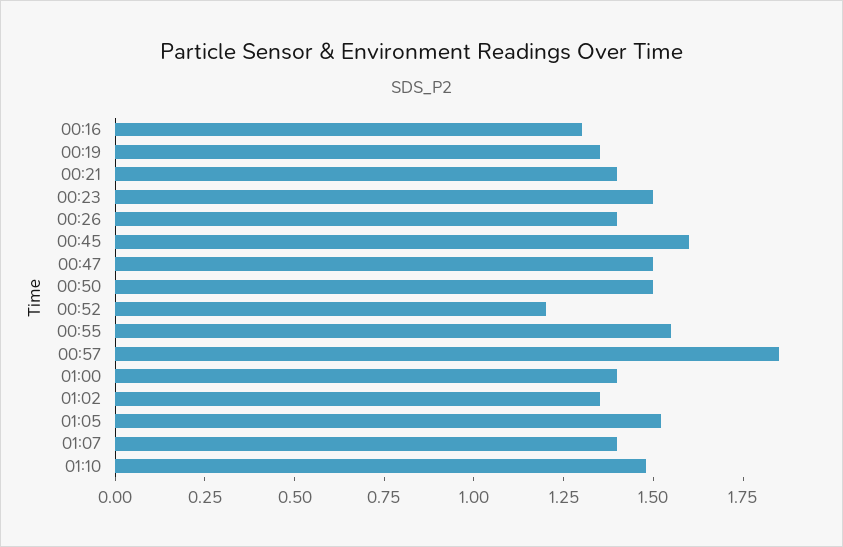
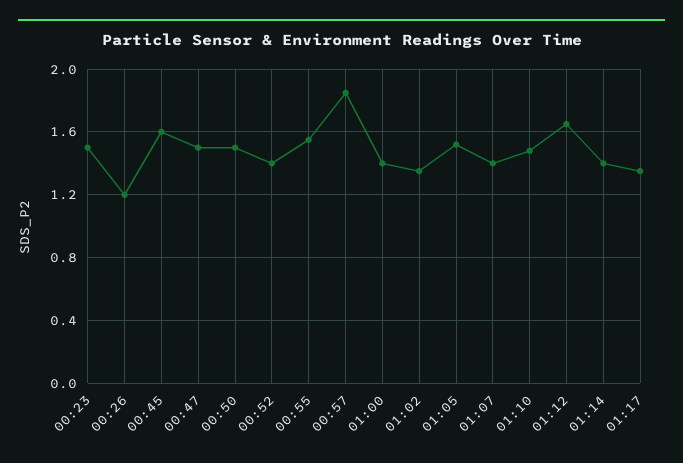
00:16: 1.3 -> none
00:19: 1.35 -> none
00:21: 1.4 -> none
00:26: 1.4 -> 1.2
00:52: 1.2 -> 1.4
01:12: none -> 1.65
01:14: none -> 1.4
01:17: none -> 1.35

